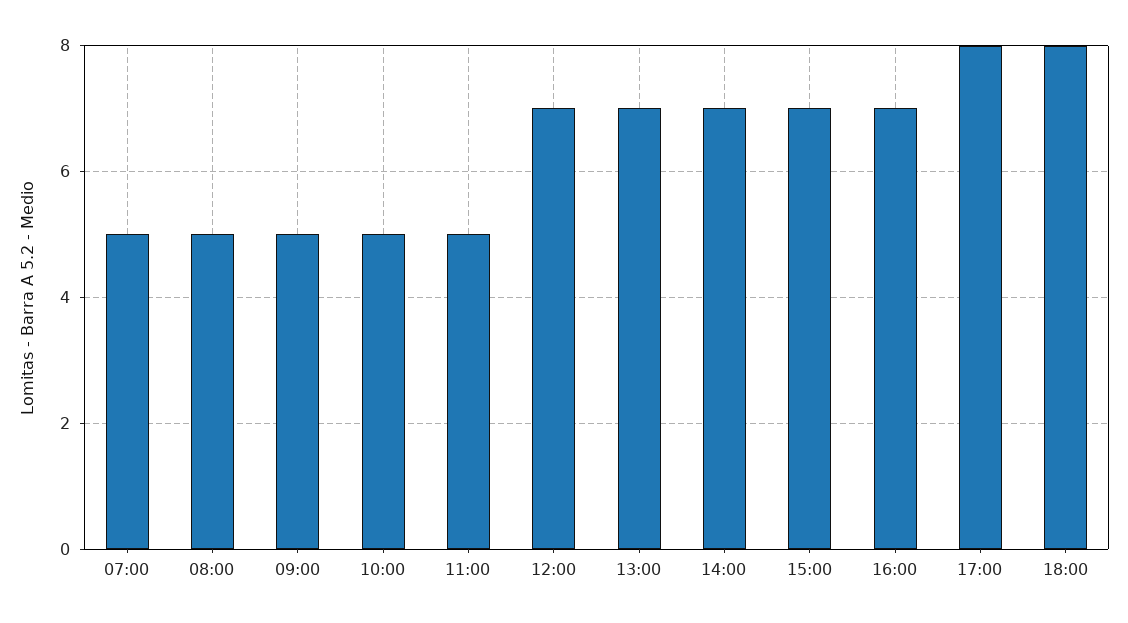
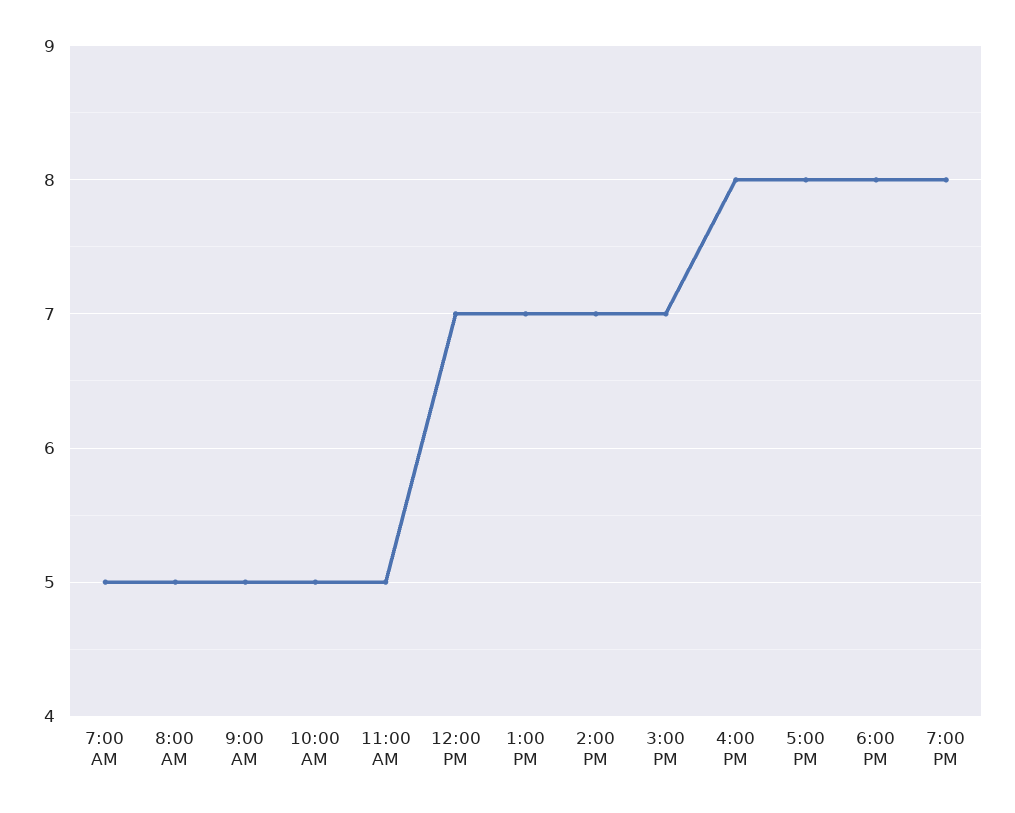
16:00: 7 -> 8
7:00 PM: none -> 8

